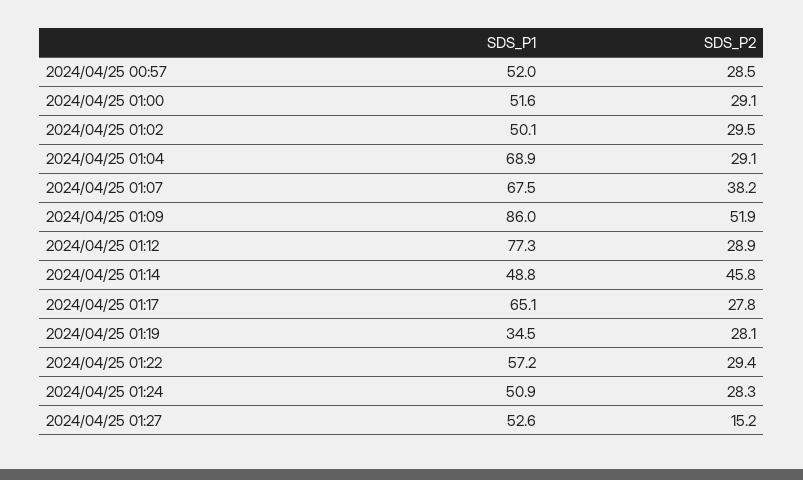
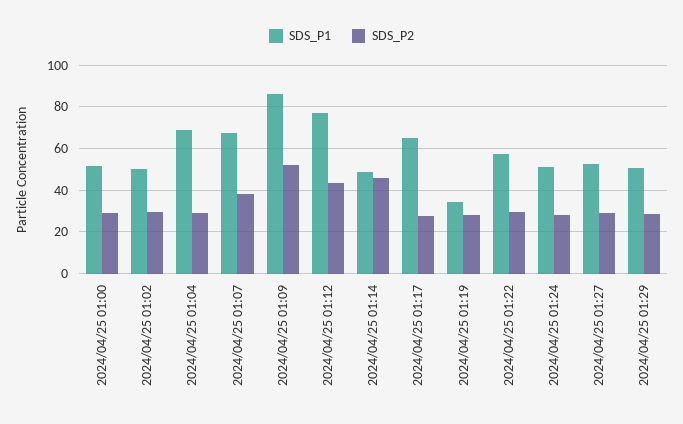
SDS_P1, 2024/04/25 00:57: 52 -> none
SDS_P2, 2024/04/25 00:57: 28.5 -> none
SDS_P2, 2024/04/25 01:12: 28.9 -> 45
SDS_P2, 2024/04/25 01:27: 15.2 -> 30
SDS_P1, 2024/04/25 01:29: none -> 50
SDS_P2, 2024/04/25 01:29: none -> 30

